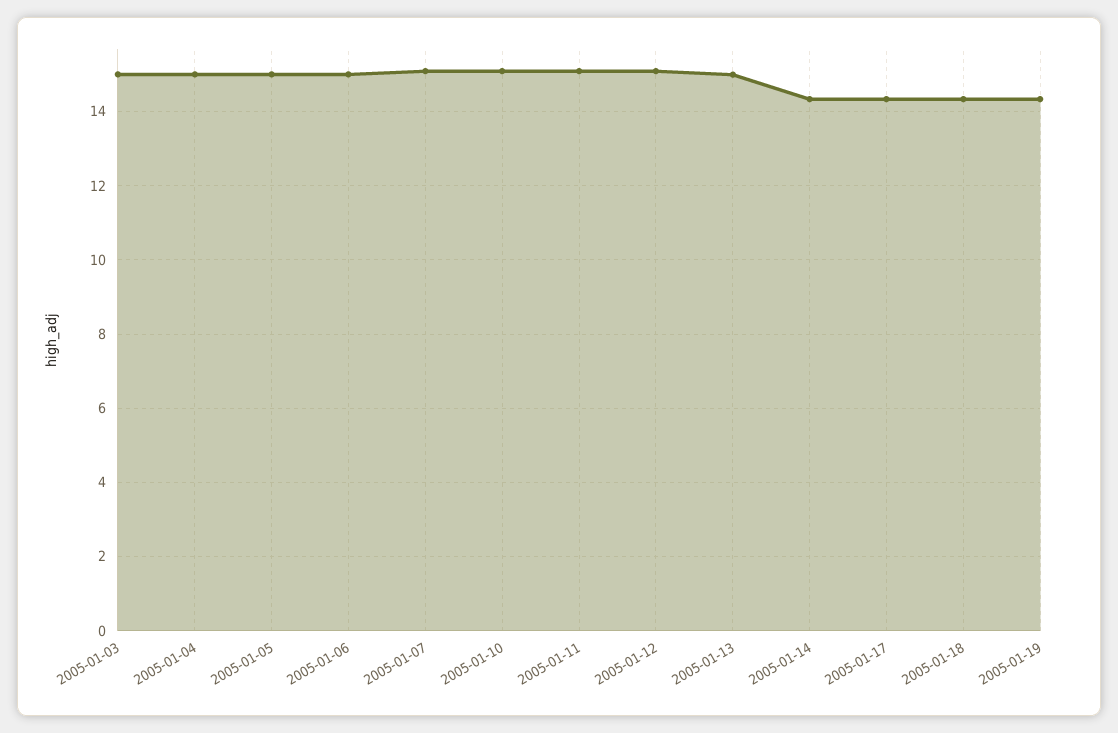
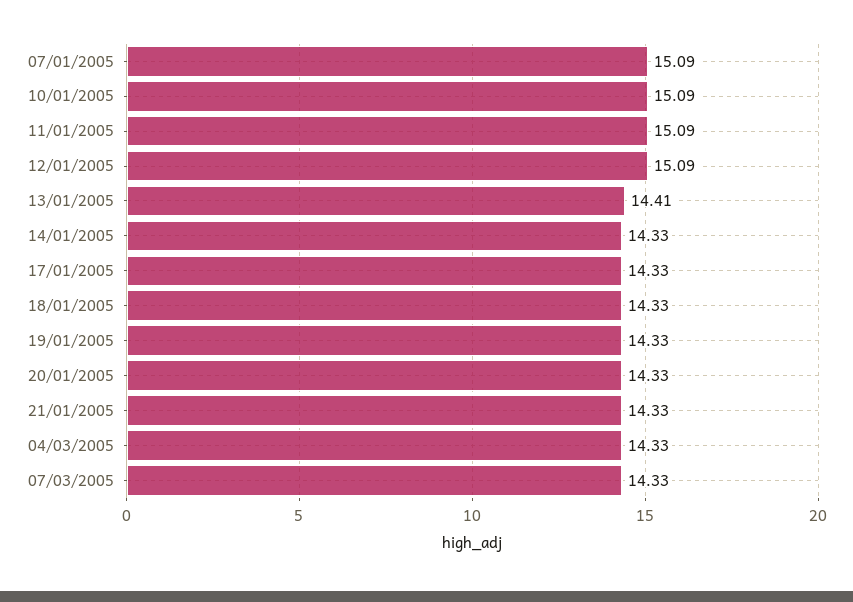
2005-01-03: 15 -> none
2005-01-04: 15 -> none
2005-01-05: 15 -> none
2005-01-06: 15 -> none
2005-01-13: 15 -> 14.41
20/01/2005: none -> 14.33
21/01/2005: none -> 14.33
04/03/2005: none -> 14.33
07/03/2005: none -> 14.33

